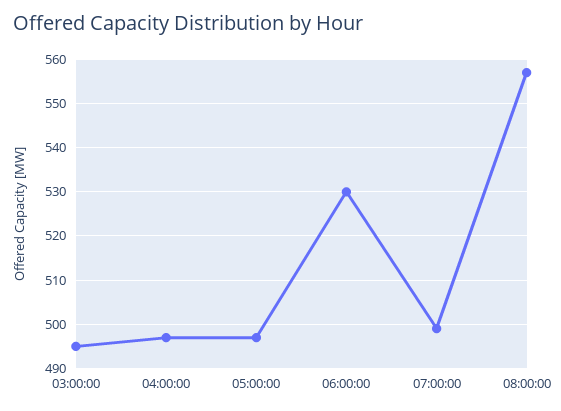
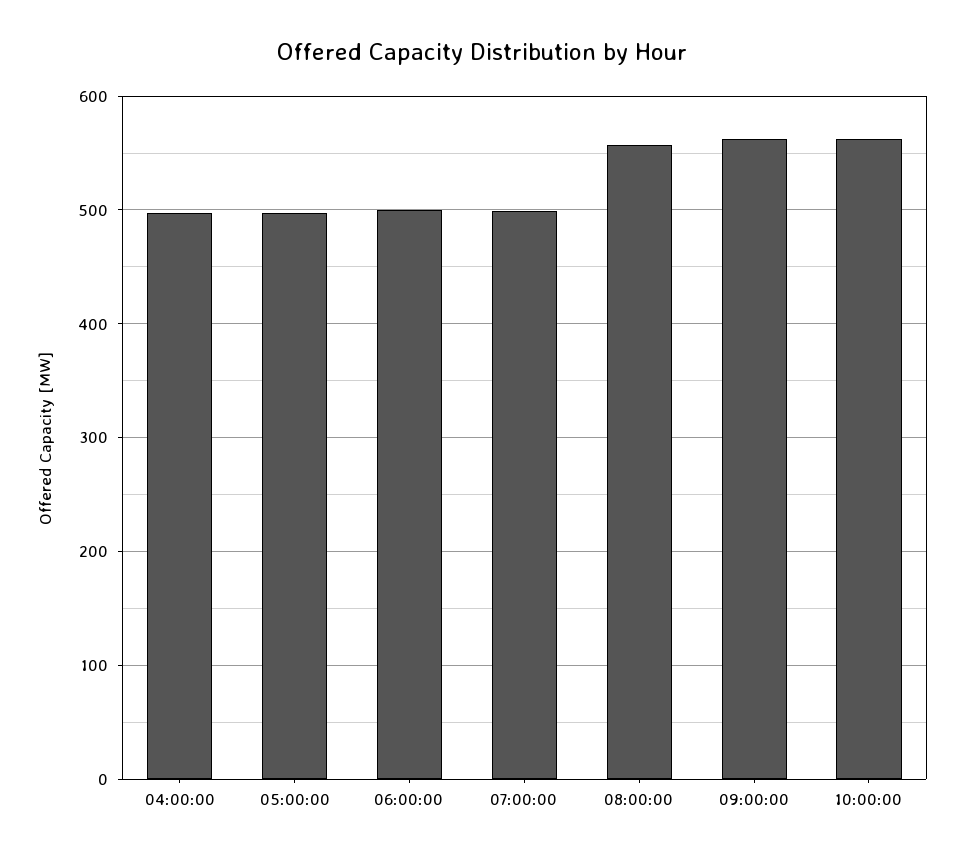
03:00:00: 495 -> none
06:00:00: 530 -> 500
09:00:00: none -> 560
10:00:00: none -> 560

